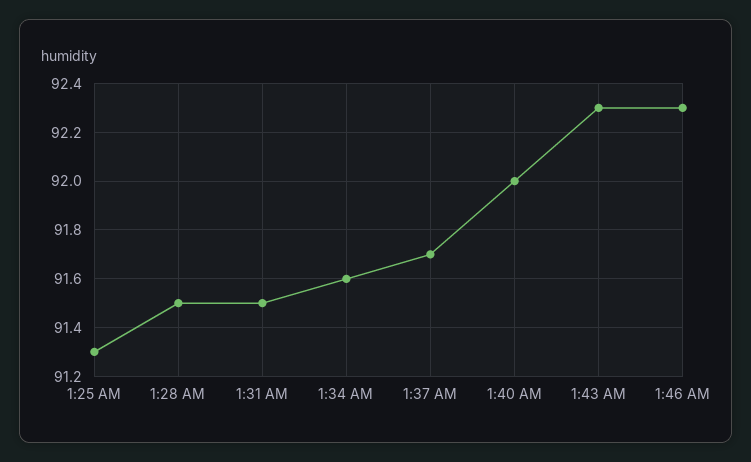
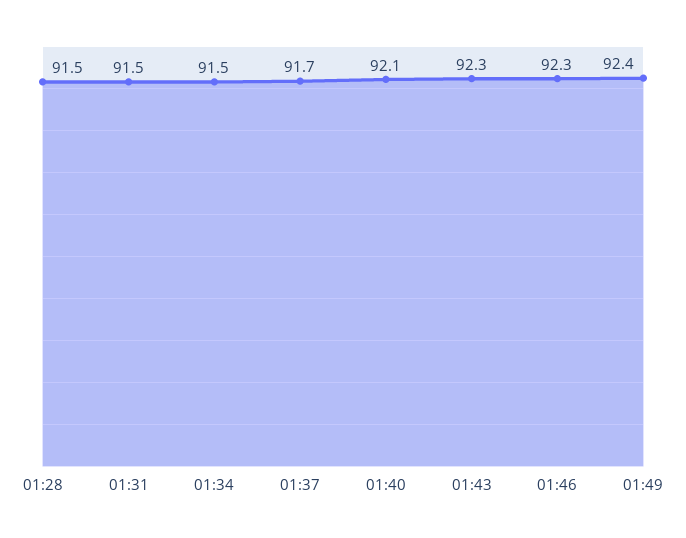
1:25 AM: 91.3 -> none
1:34 AM: 91.6 -> 91.5
1:40 AM: 92 -> 92.1
01:49: none -> 92.4

